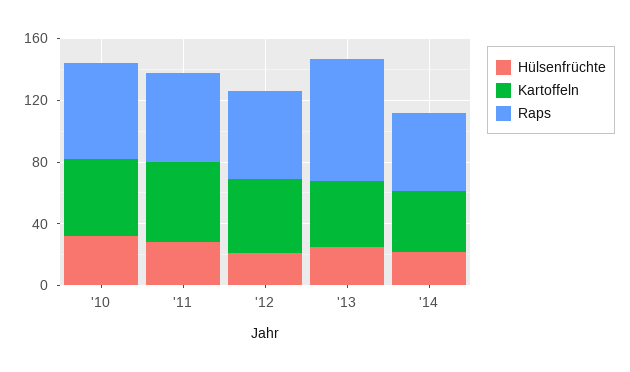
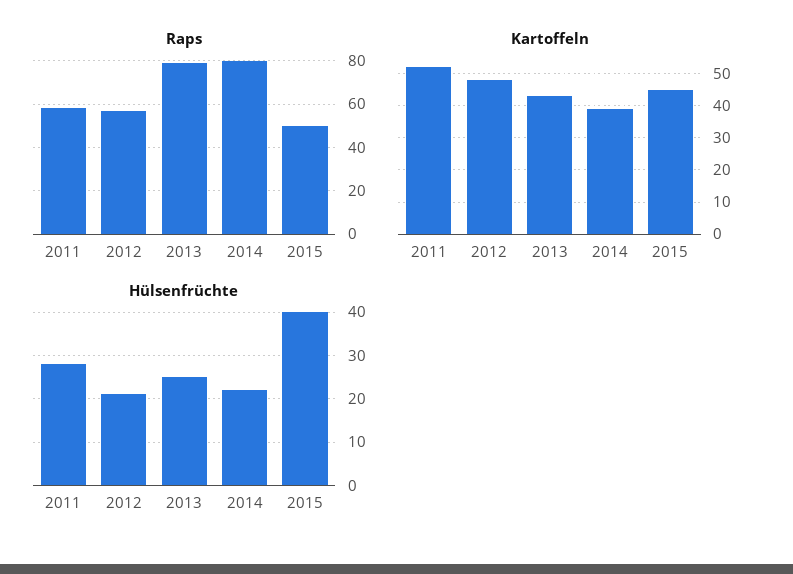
Hülsenfrüchte, '10: 30 -> none
Kartoffeln, '10: 50 -> none
Raps, '10: 60 -> none
Raps, '14: 50 -> 80
Raps, 2015: none -> 50
Kartoffeln, 2015: none -> 45
Hülsenfrüchte, 2015: none -> 40

